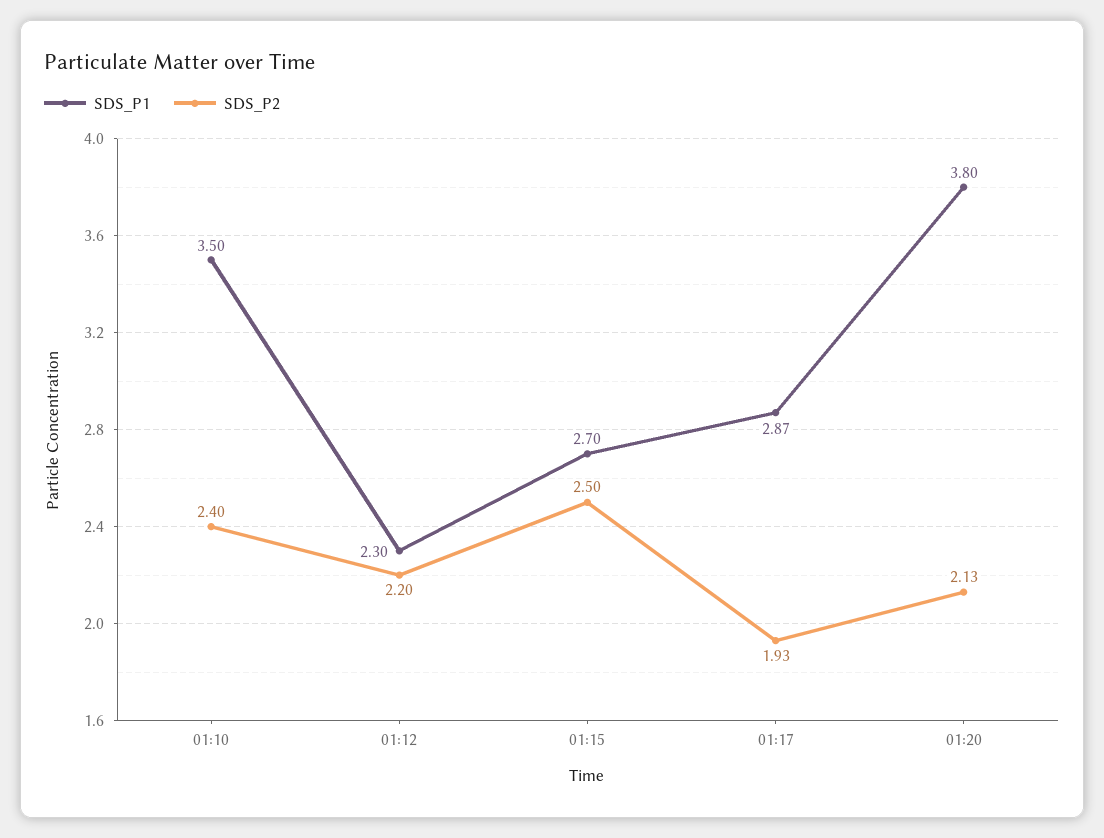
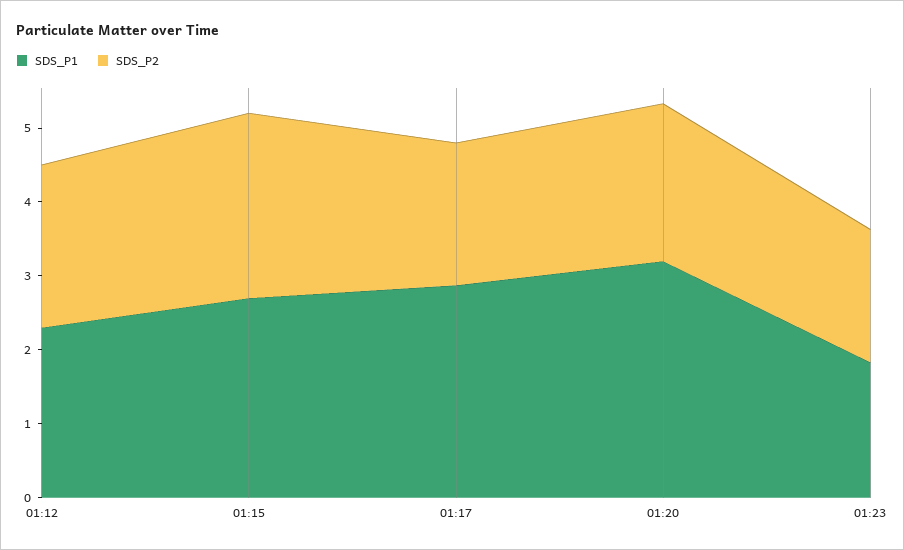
SDS_P1, 01:10: 3.5 -> none
SDS_P2, 01:10: 2.4 -> none
SDS_P1, 01:20: 3.8 -> 3.2
SDS_P1, 01:23: none -> 1.8
SDS_P2, 01:23: none -> 1.8

